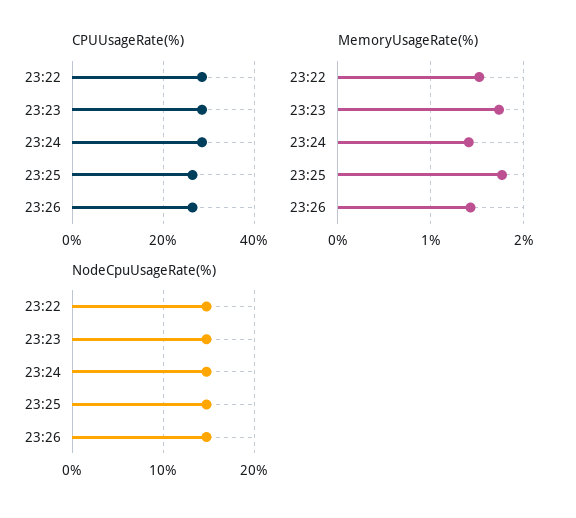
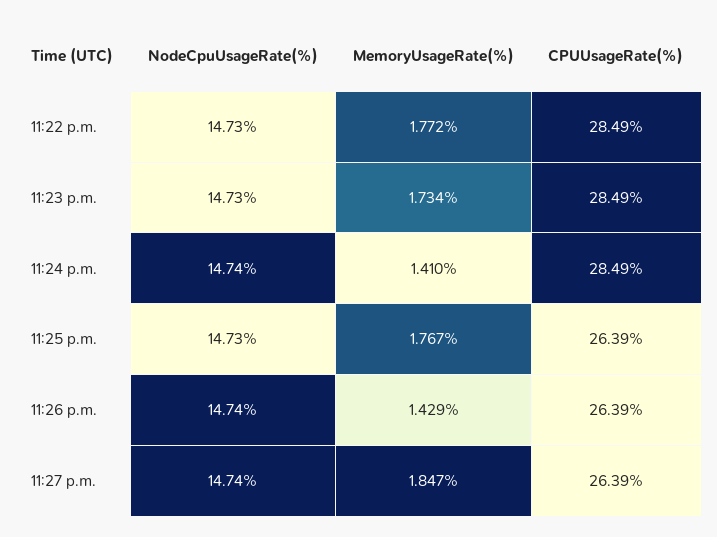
MemoryUsageRate(%), 23:22: 1.5 -> 1.772
NodeCpuUsageRate(%), 11:27 p.m.: none -> 14.74
MemoryUsageRate(%), 11:27 p.m.: none -> 1.847
CPUUsageRate(%), 11:27 p.m.: none -> 26.39

